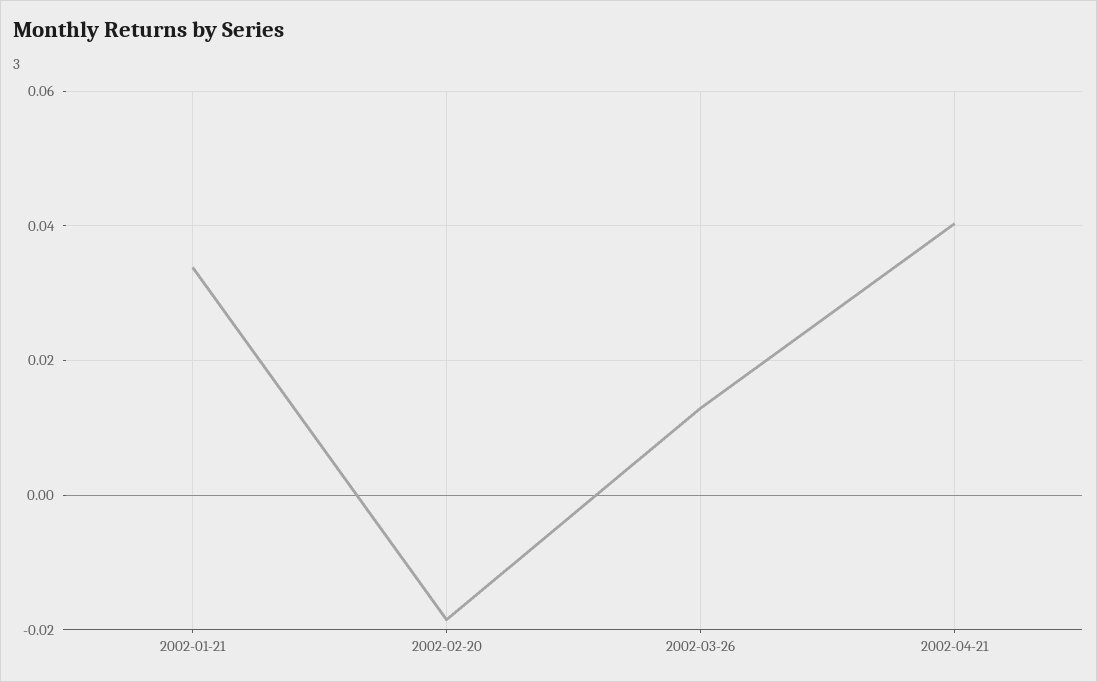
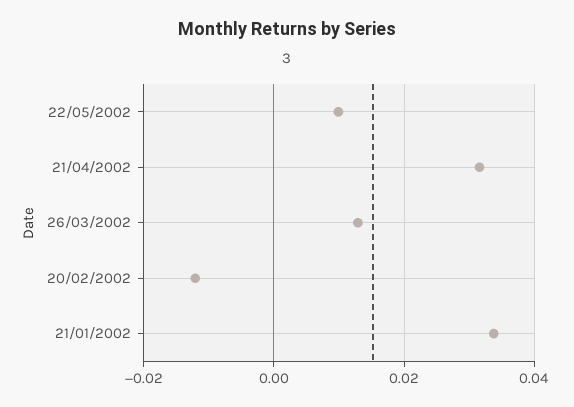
2002-02-20: -0.018 -> -0.012
2002-04-21: 0.04 -> 0.032
22/05/2002: none -> 0.01

